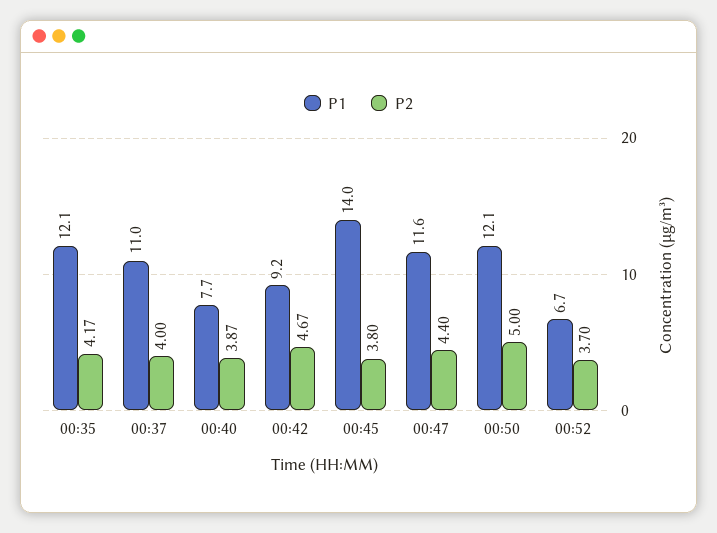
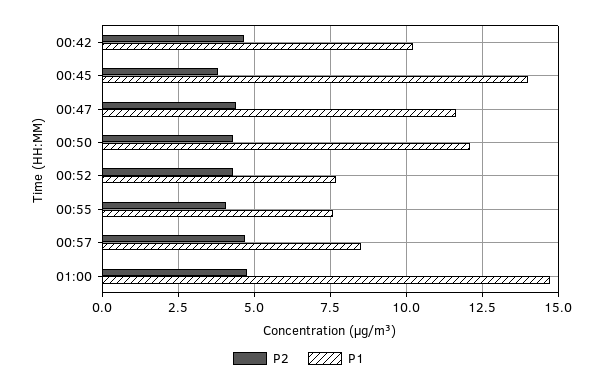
P1, 00:35: 12.1 -> none
P2, 00:35: 4.17 -> none
P1, 00:37: 11 -> none
P2, 00:37: 4 -> none
P1, 00:40: 7.7 -> none
P2, 00:40: 3.87 -> none
P1, 00:42: 9.2 -> 10.25
P2, 00:50: 5 -> 4.25
P1, 00:52: 6.7 -> 7.75
P2, 00:52: 3.7 -> 4.25
P2, 00:55: none -> 4
P1, 00:55: none -> 7.5
P2, 00:57: none -> 4.75
P1, 00:57: none -> 8.5
P2, 01:00: none -> 4.75
P1, 01:00: none -> 14.75

